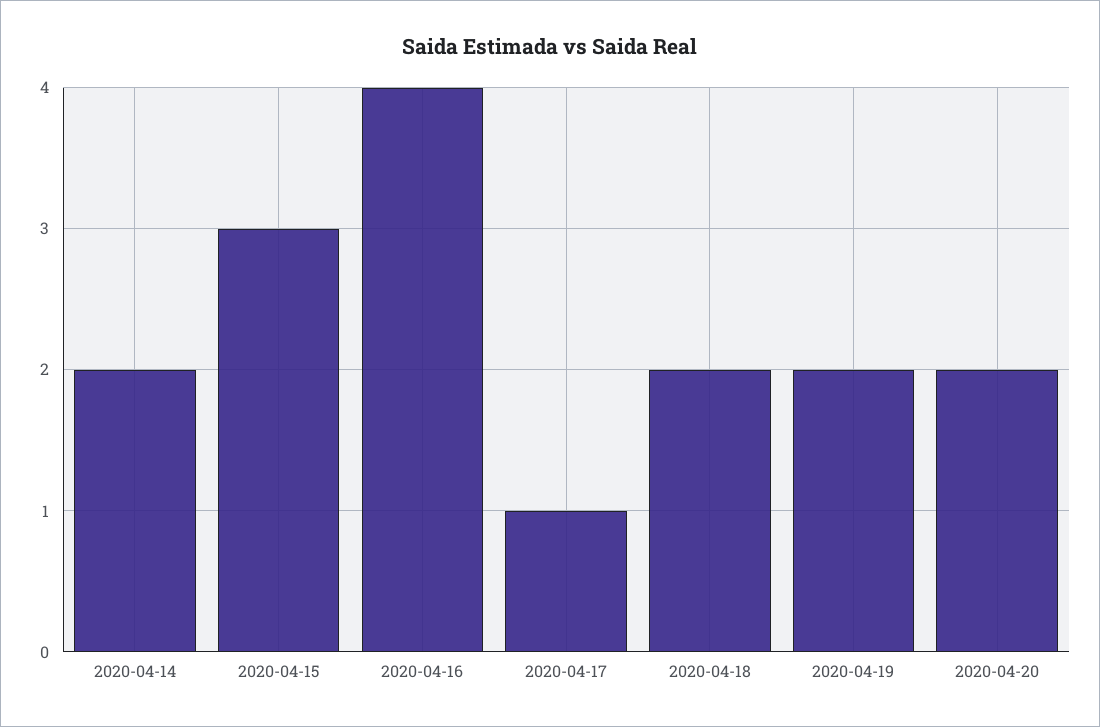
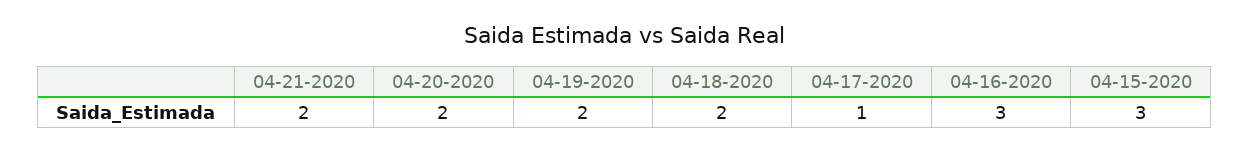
2020-04-14: 2 -> none
2020-04-16: 4 -> 3
04-21-2020: none -> 2

